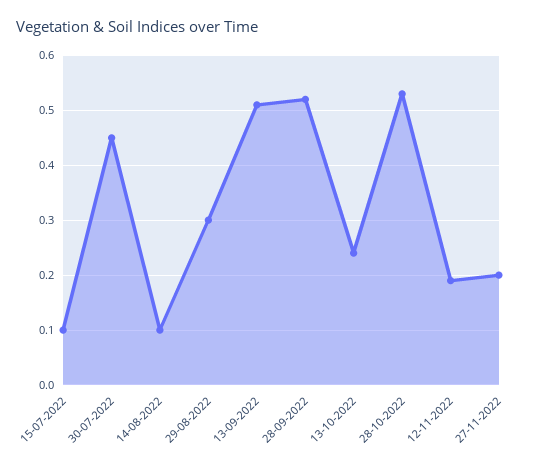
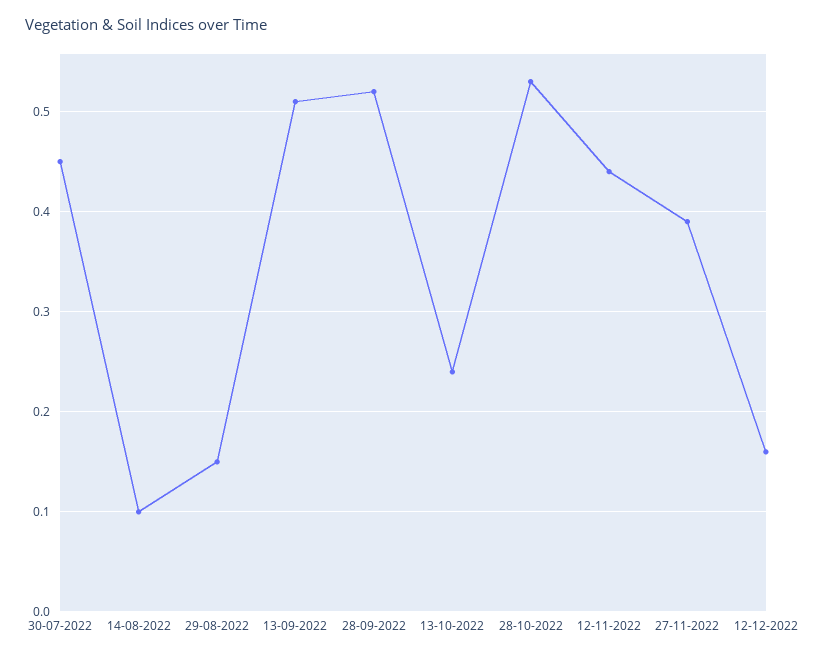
15-07-2022: 0.1 -> none
29-08-2022: 0.3 -> 0.15
12-11-2022: 0.2 -> 0.44
27-11-2022: 0.2 -> 0.39
12-12-2022: none -> 0.16

